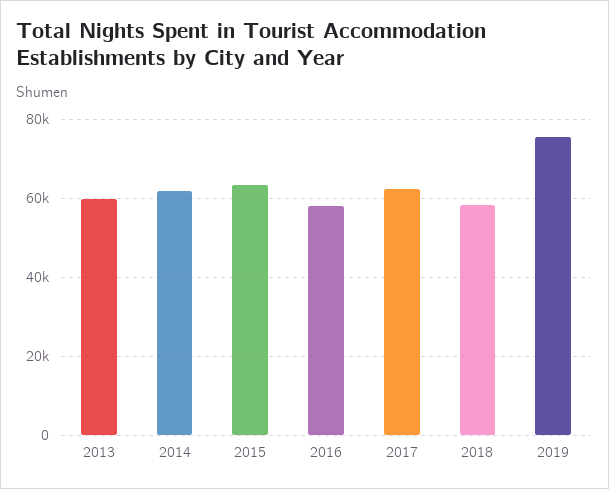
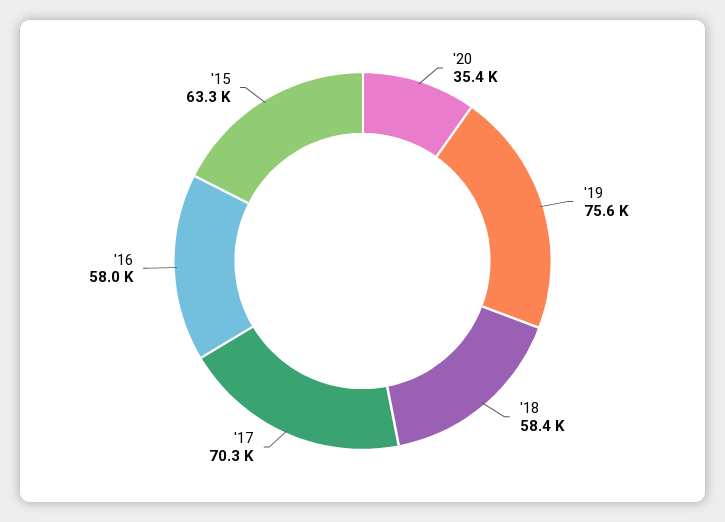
2013: 60000 -> none
2014: 62000 -> none
2017: 62000 -> 70300
'20: none -> 35400

